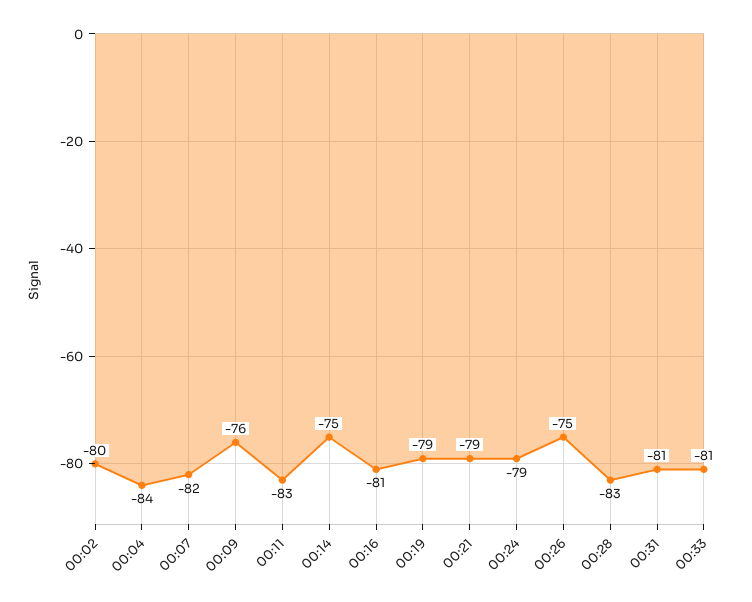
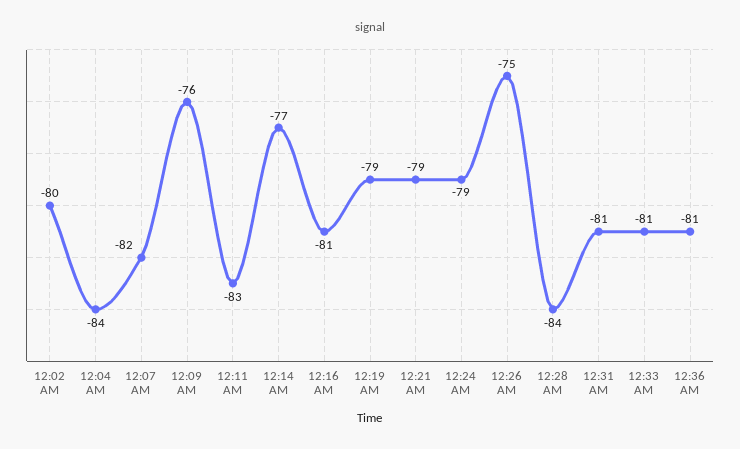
00:14: -75 -> -77
00:28: -83 -> -84
12:36 AM: none -> -81

